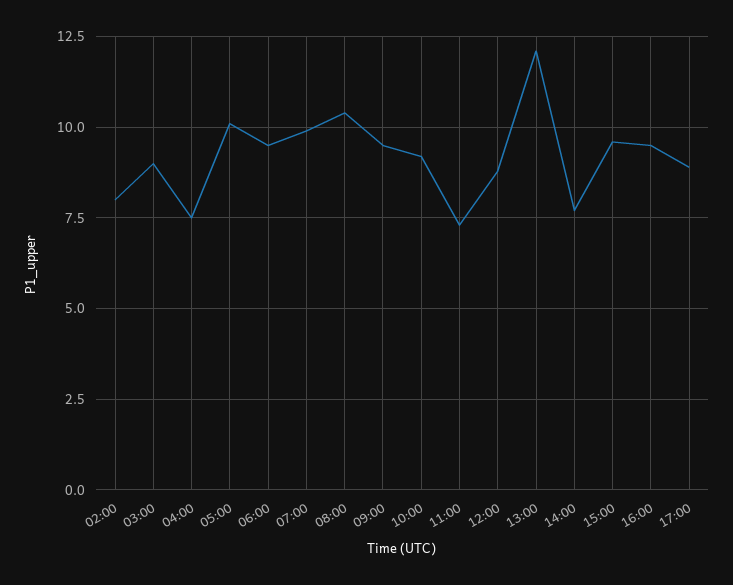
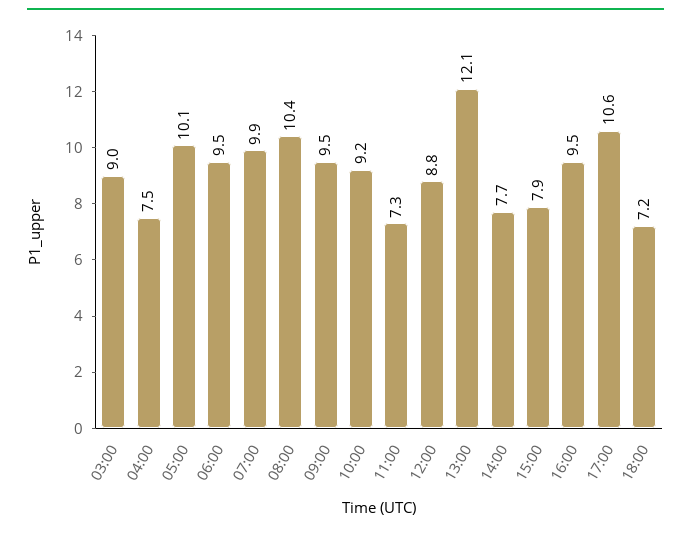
02:00: 8 -> none
15:00: 9.5 -> 7.9
17:00: 9 -> 10.6
18:00: none -> 7.2

